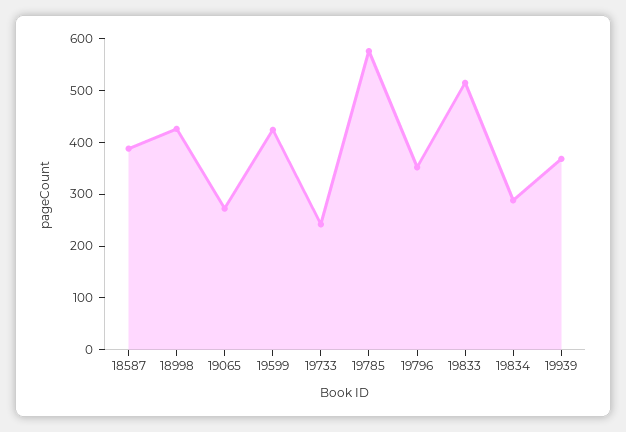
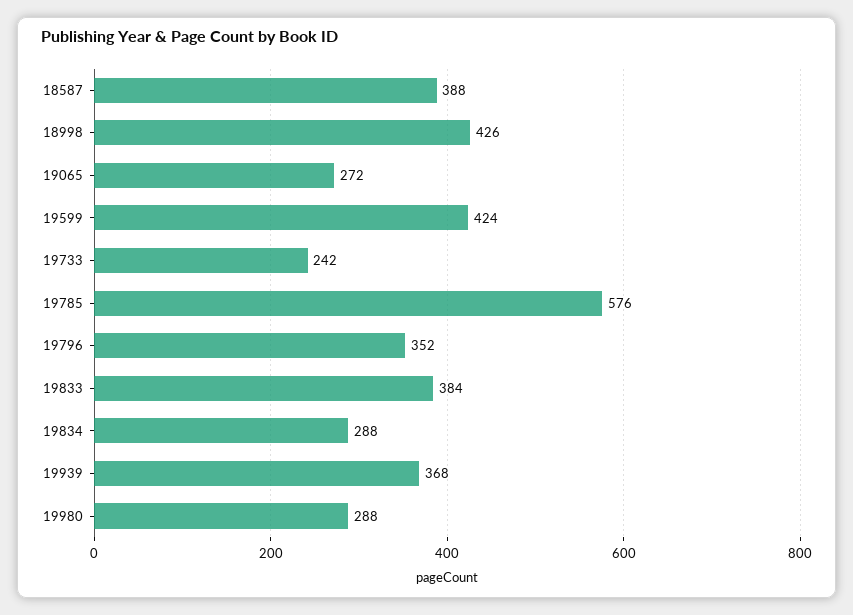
19833: 520 -> 384
19980: none -> 288

